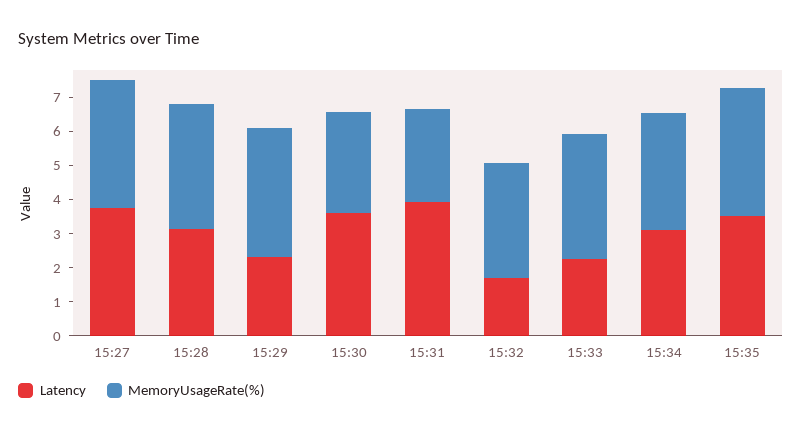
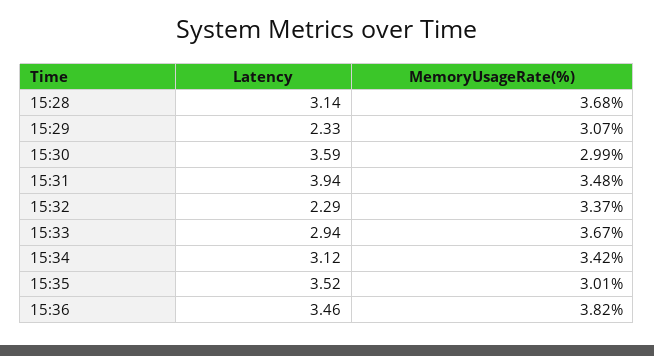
Latency, 15:27: 3.75 -> none
MemoryUsageRate(%), 15:27: 3.75 -> none
MemoryUsageRate(%), 15:29: 3.75 -> 3.07
MemoryUsageRate(%), 15:31: 2.75 -> 3.48
Latency, 15:32: 1.75 -> 2.29
Latency, 15:33: 2.25 -> 2.94
MemoryUsageRate(%), 15:35: 3.75 -> 3.01
Latency, 15:36: none -> 3.46
MemoryUsageRate(%), 15:36: none -> 3.82

